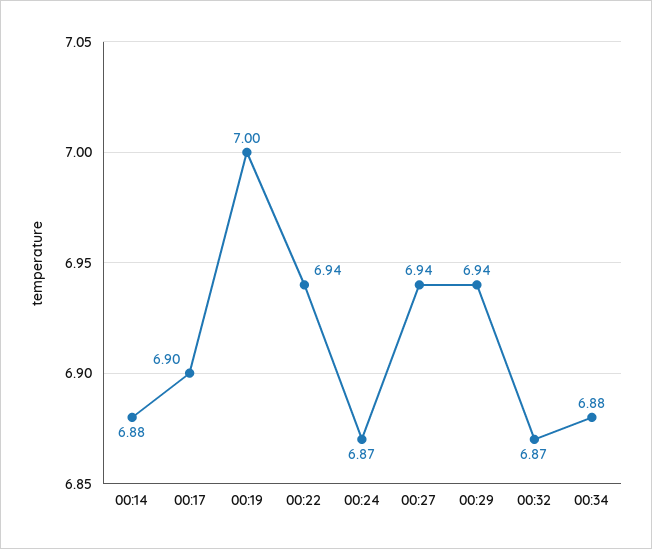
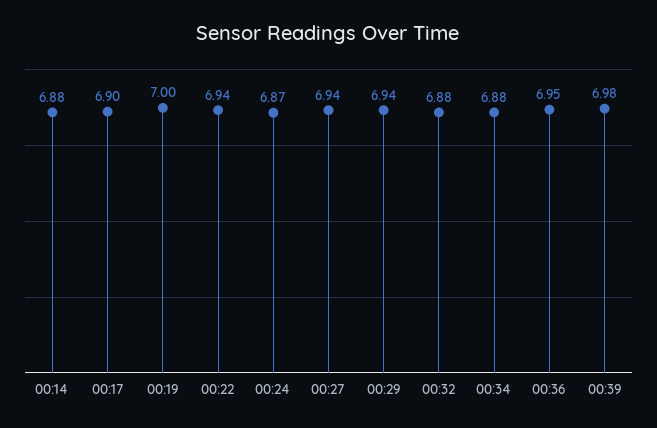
00:32: 6.87 -> 6.88
00:36: none -> 6.95
00:39: none -> 6.98

